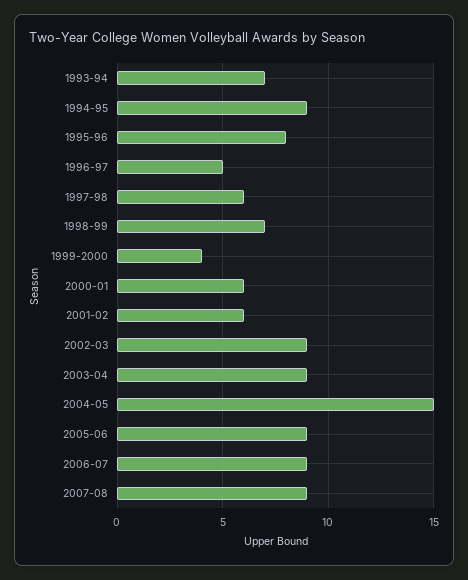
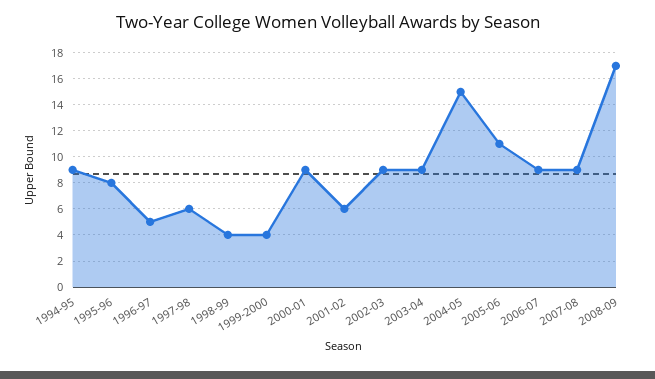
1993-94: 7 -> none
1998-99: 7 -> 4
2000-01: 6 -> 9
2005-06: 9 -> 11
2008-09: none -> 17

